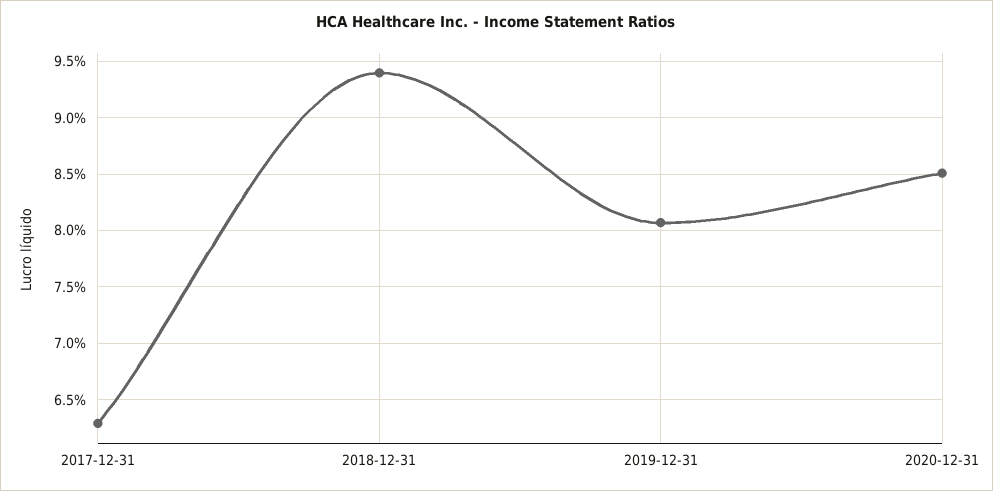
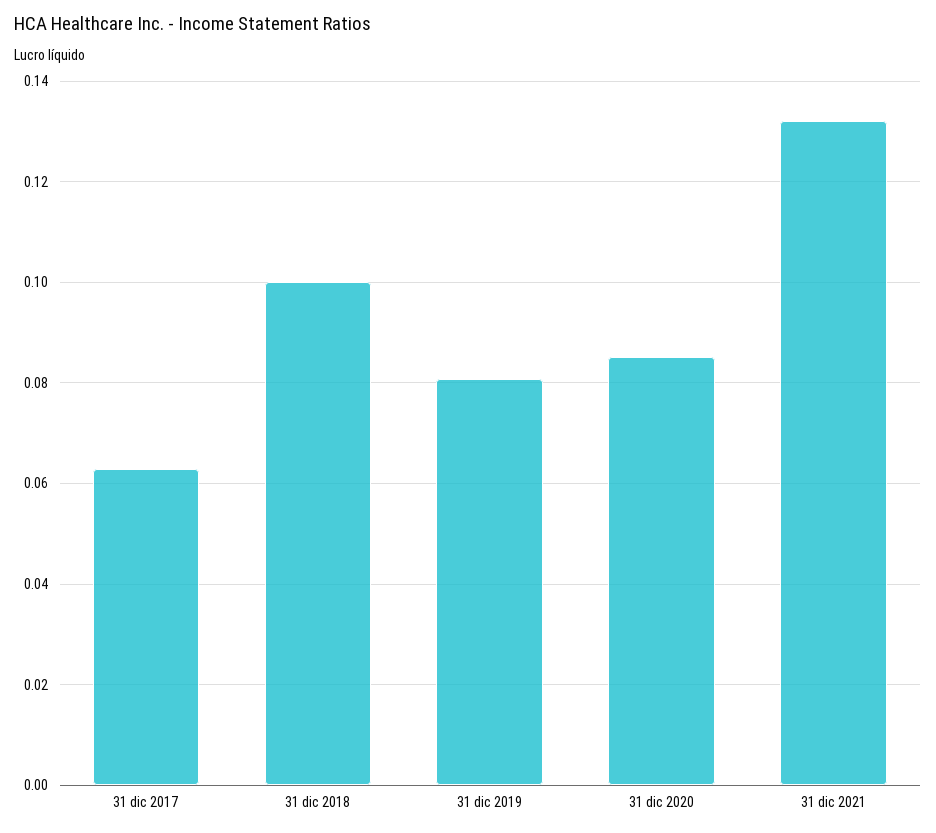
2018-12-31: 0.094 -> 0.1
31 dic 2021: none -> 0.132

